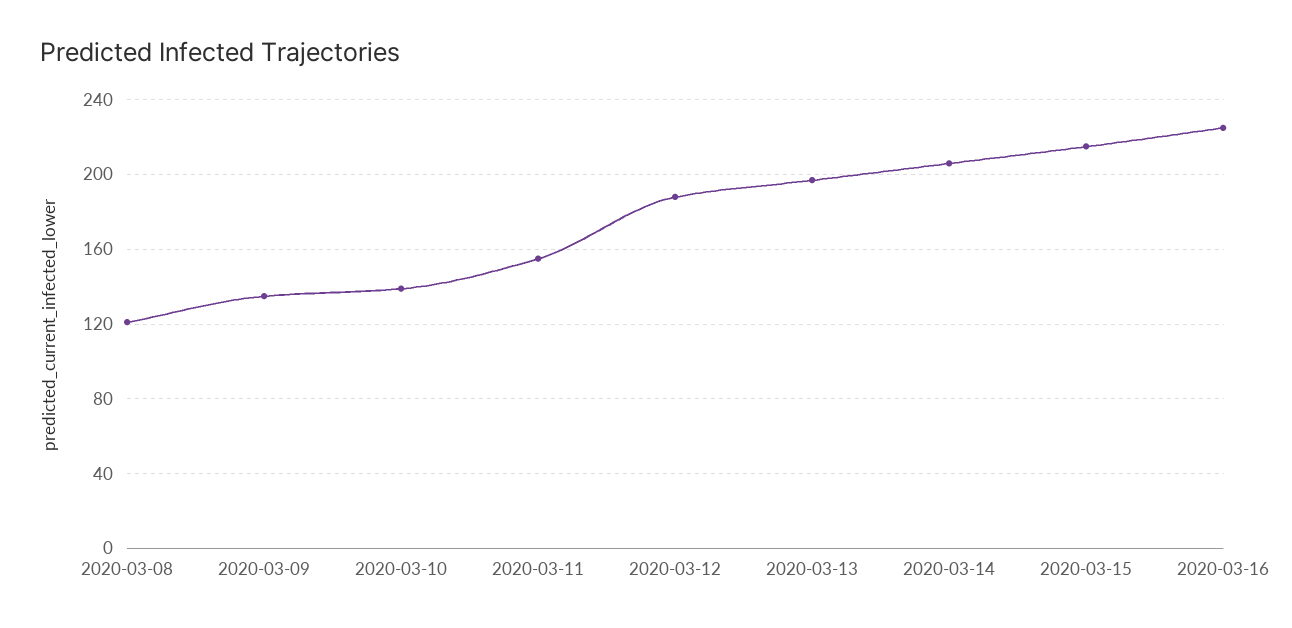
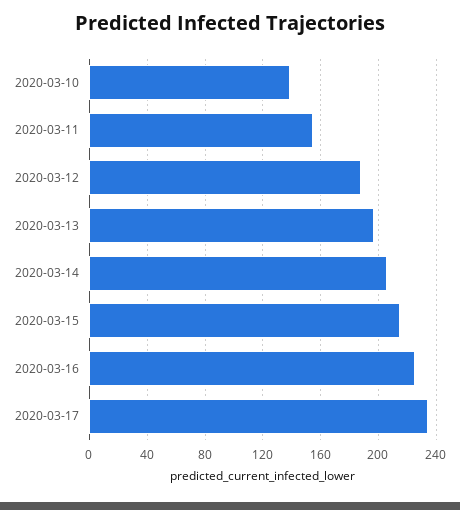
2020-03-08: 120 -> none
2020-03-09: 135 -> none
2020-03-17: none -> 235

